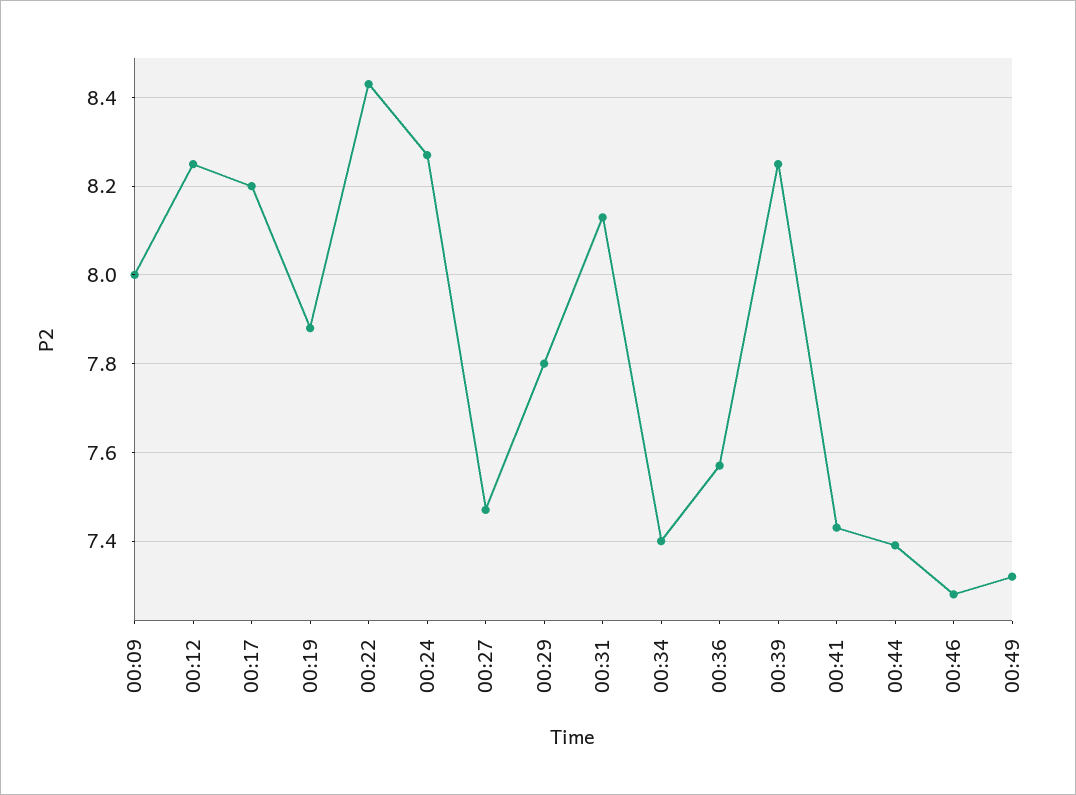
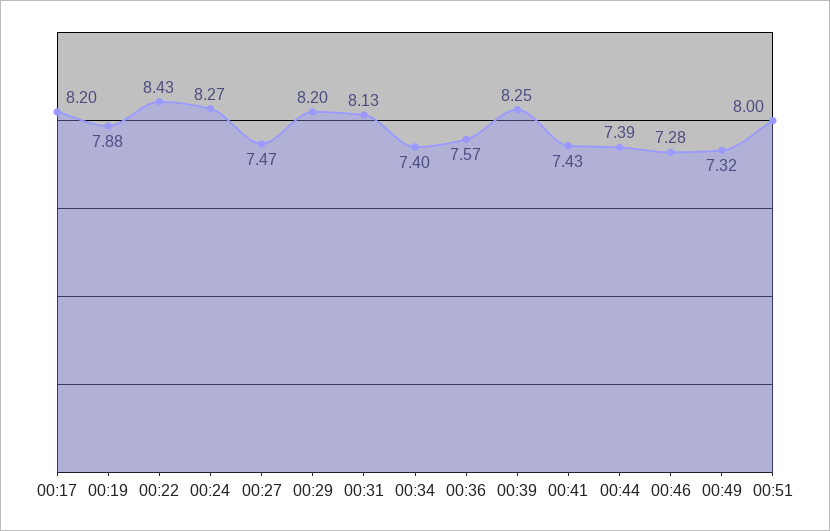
00:09: 8 -> none
00:12: 8.25 -> none
00:29: 7.8 -> 8.2
00:51: none -> 8

